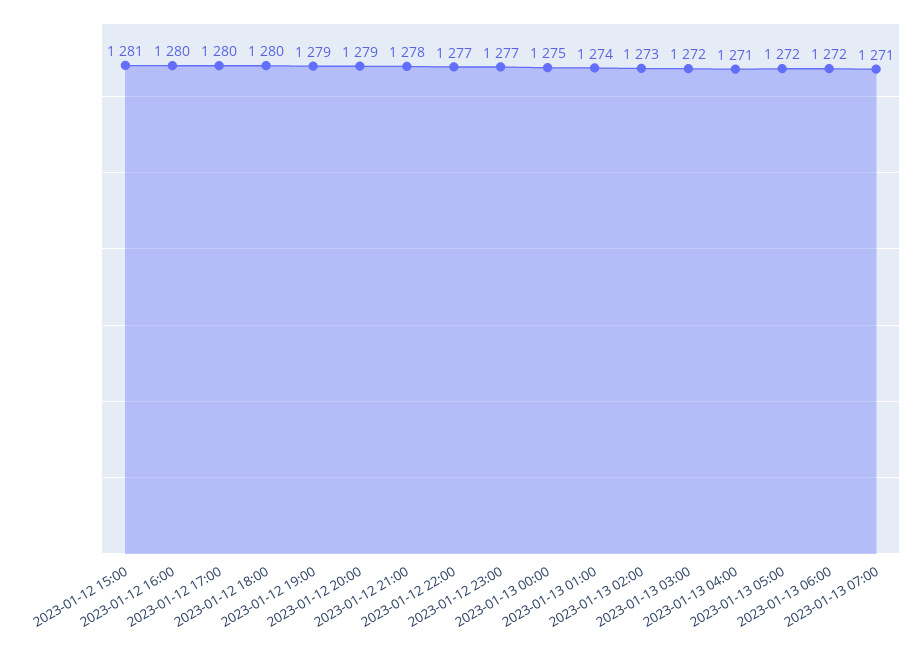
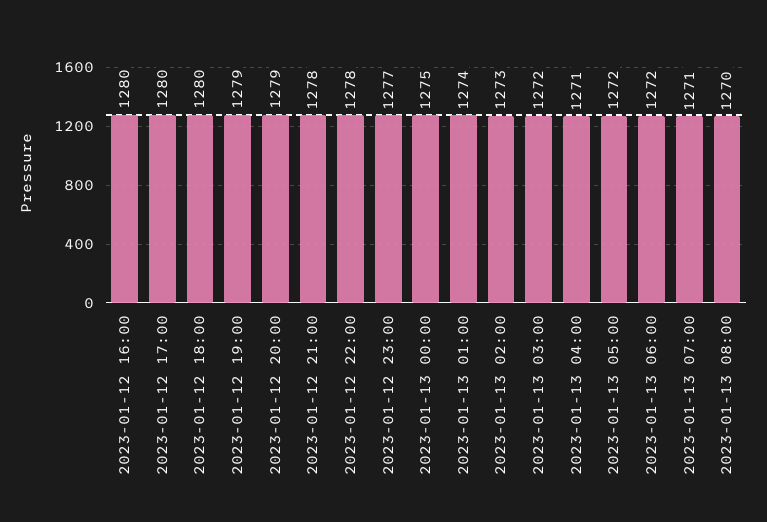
2023-01-12 15:00: 1281 -> none
2023-01-12 22:00: 1277 -> 1278
2023-01-13 08:00: none -> 1270

